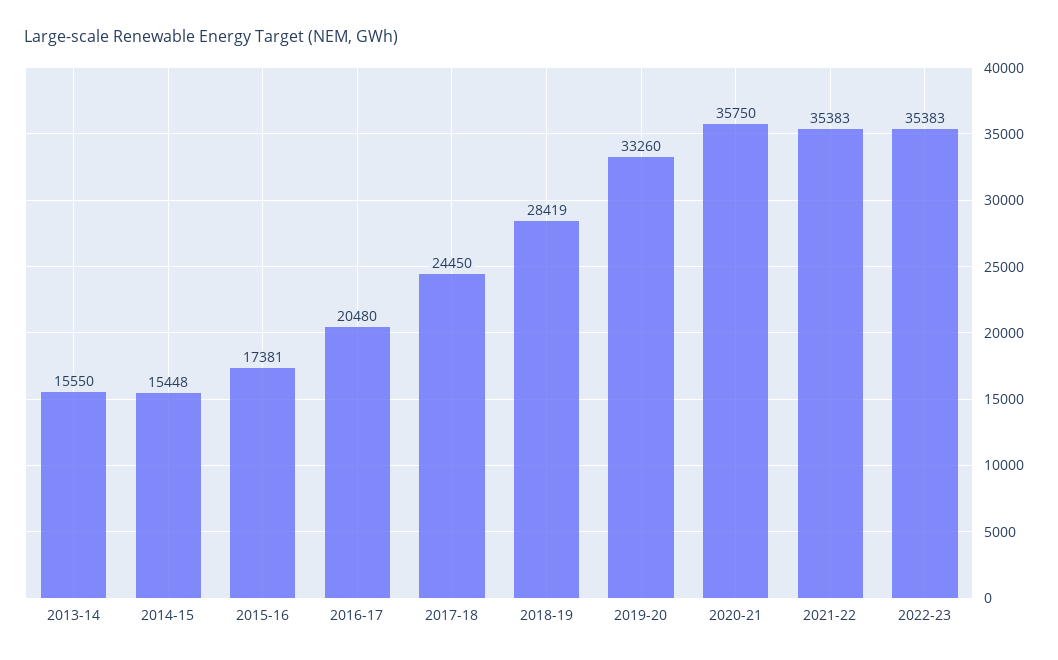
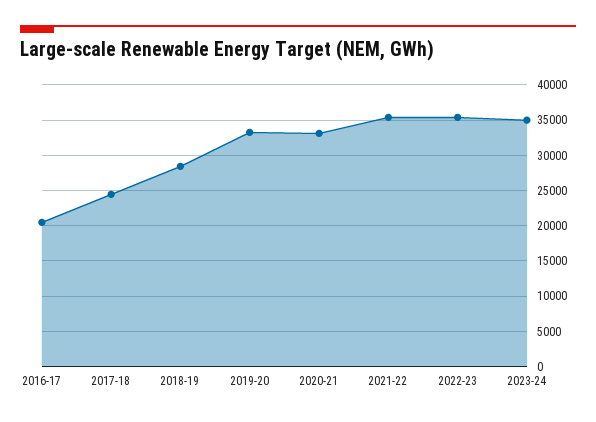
2013-14: 15550 -> none
2014-15: 15448 -> none
2015-16: 17381 -> none
2020-21: 35750 -> 33000
2023-24: none -> 35000

